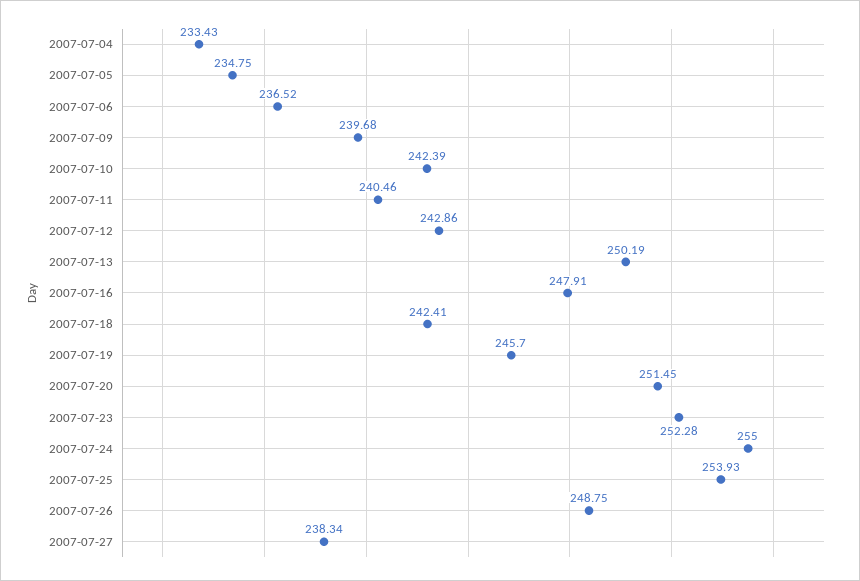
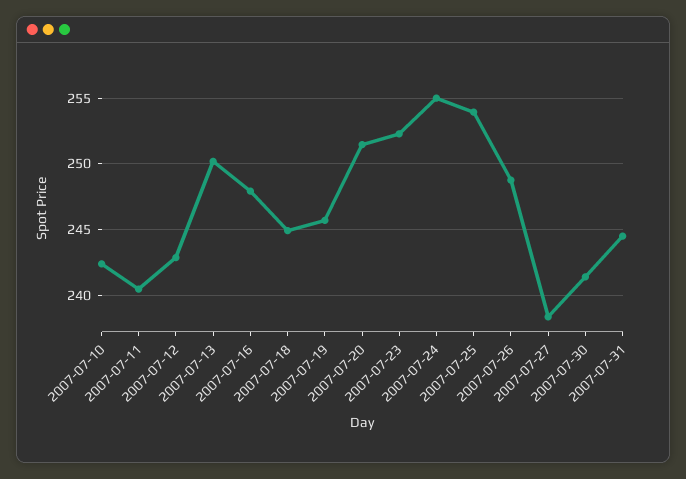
2007-07-04: 233.43 -> none
2007-07-05: 234.75 -> none
2007-07-06: 236.52 -> none
2007-07-09: 239.68 -> none
2007-07-18: 242.41 -> 245
2007-07-30: none -> 241.5
2007-07-31: none -> 244.5

